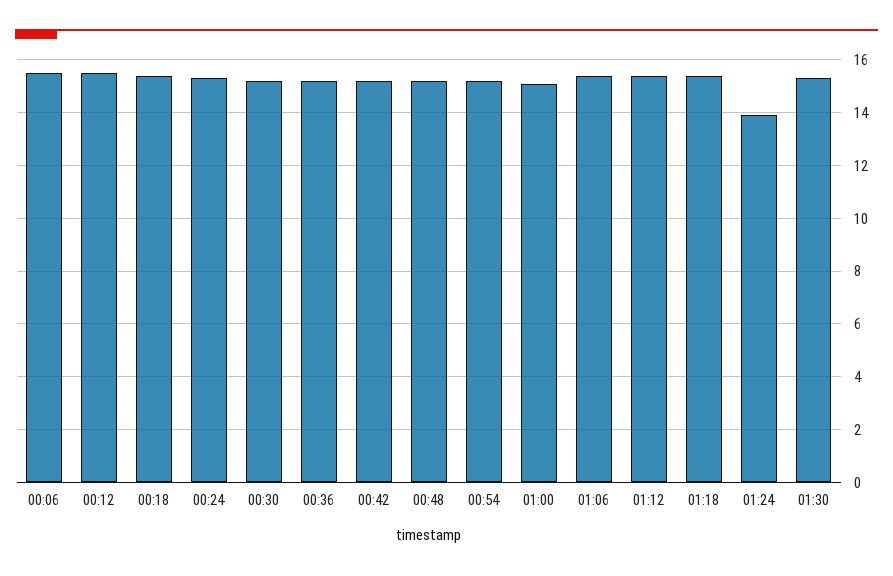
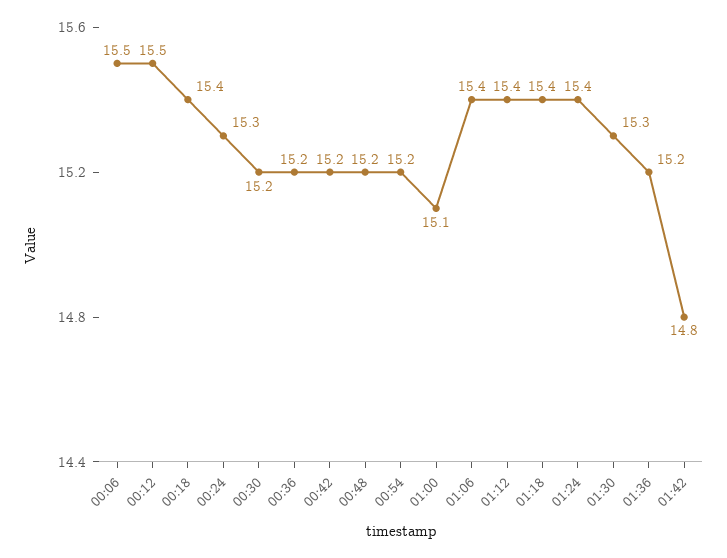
01:24: 14 -> 15.4
01:36: none -> 15.2
01:42: none -> 14.8

